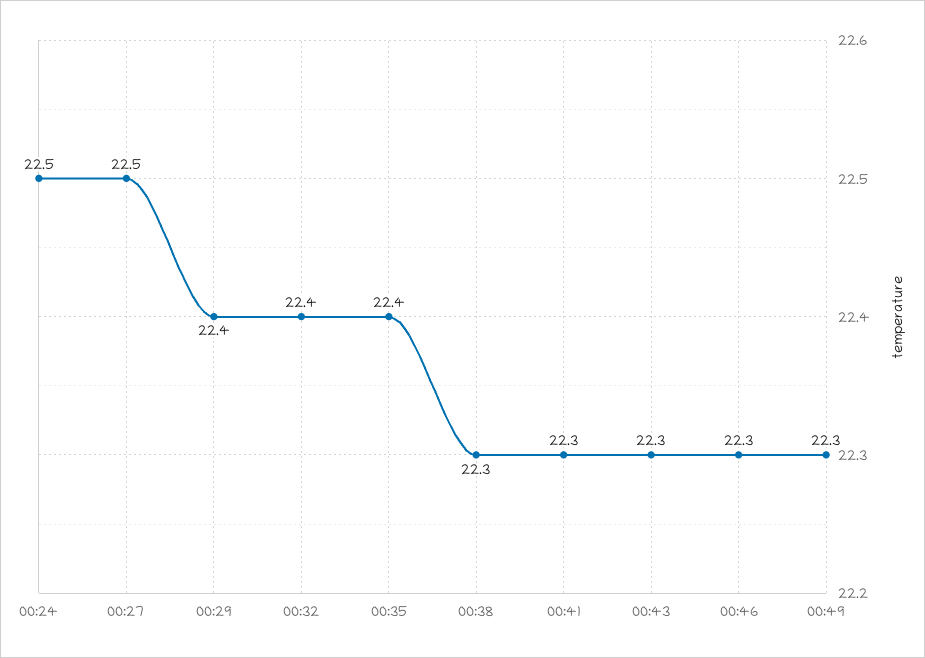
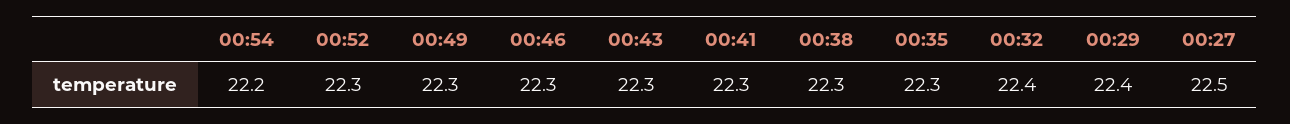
00:24: 22.5 -> none
00:35: 22.4 -> 22.3
00:54: none -> 22.2
00:52: none -> 22.3

